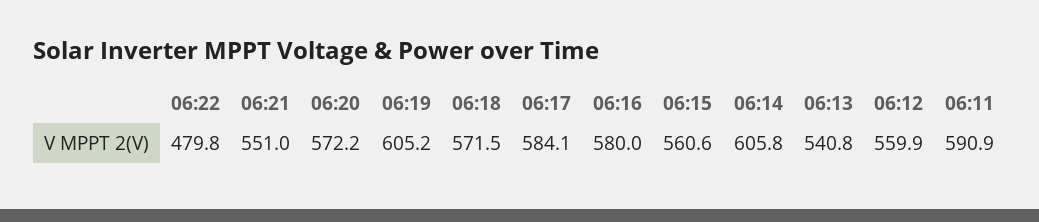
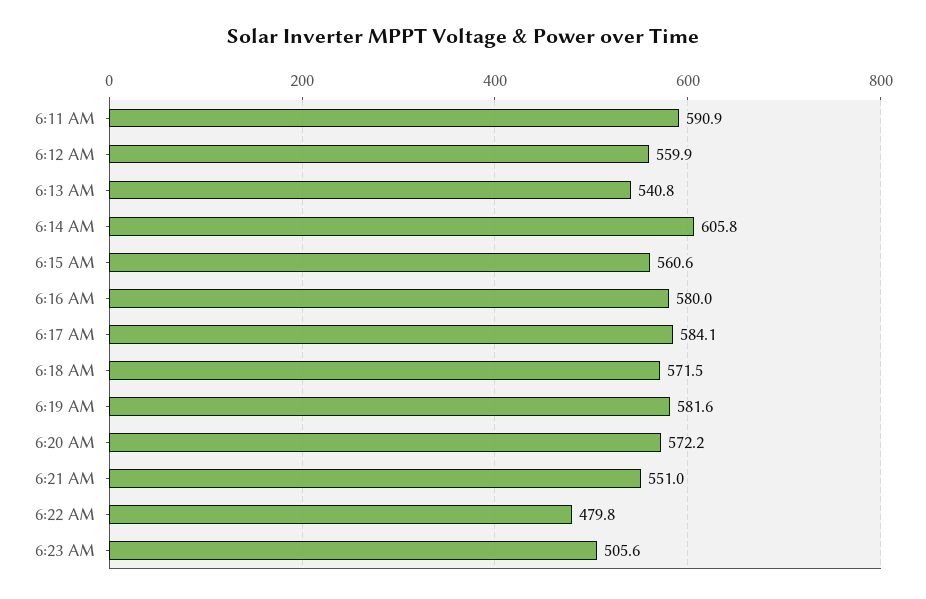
06:19: 605.2 -> 581.6
6:23 AM: none -> 505.6

